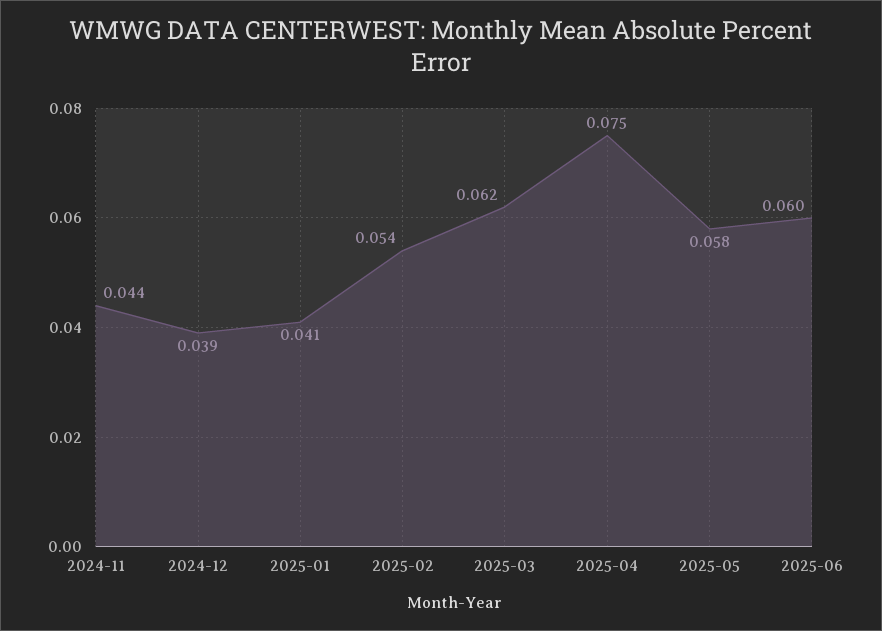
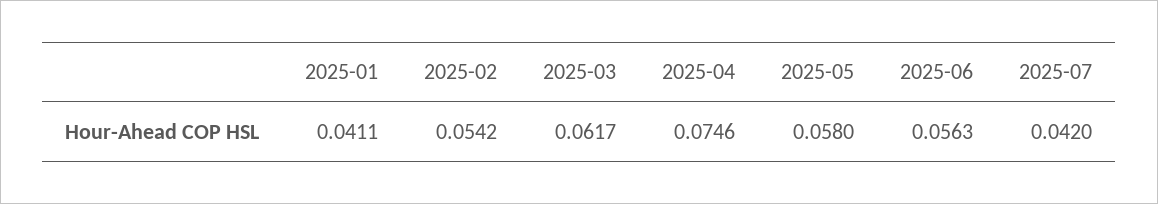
2024-11: 0.044 -> none
2024-12: 0.039 -> none
2025-06: 0.06 -> 0.0563
2025-07: none -> 0.042

